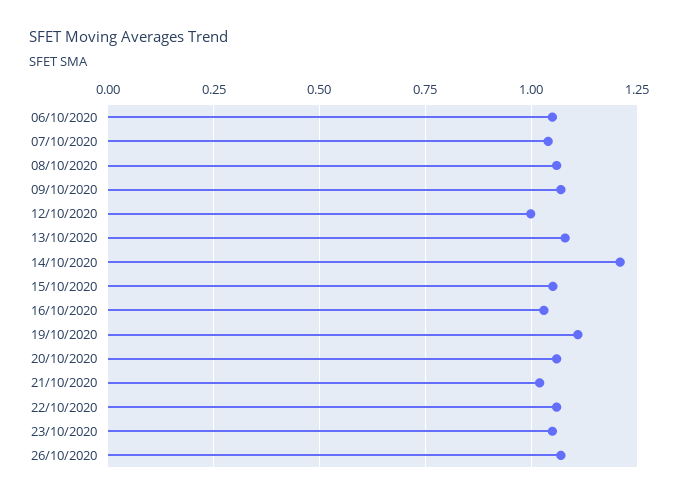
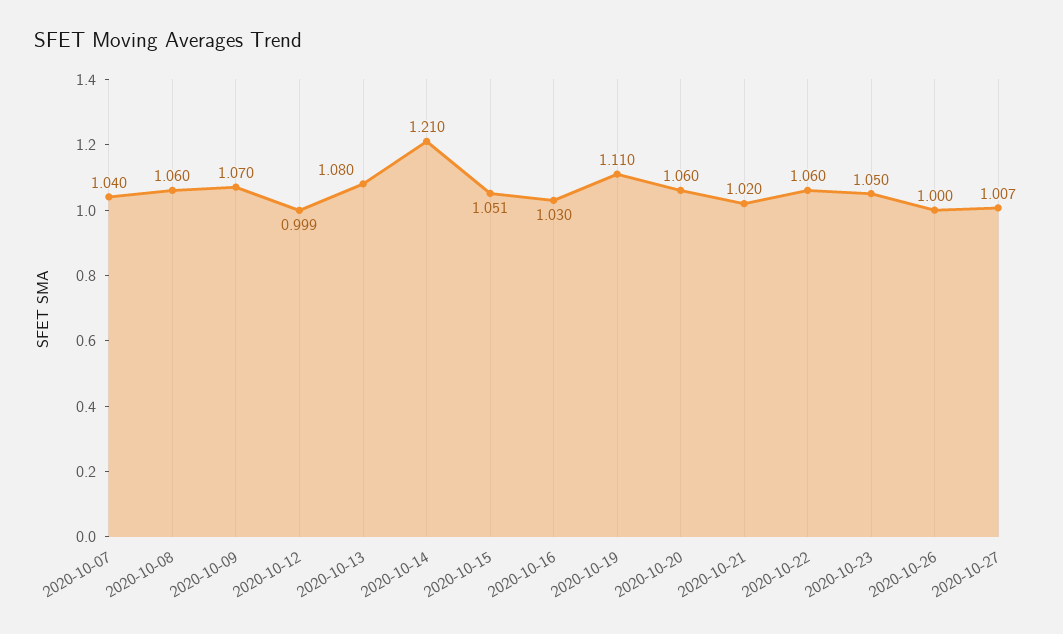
06/10/2020: 1.05 -> none
26/10/2020: 1.075 -> 1
2020-10-27: none -> 1.007

